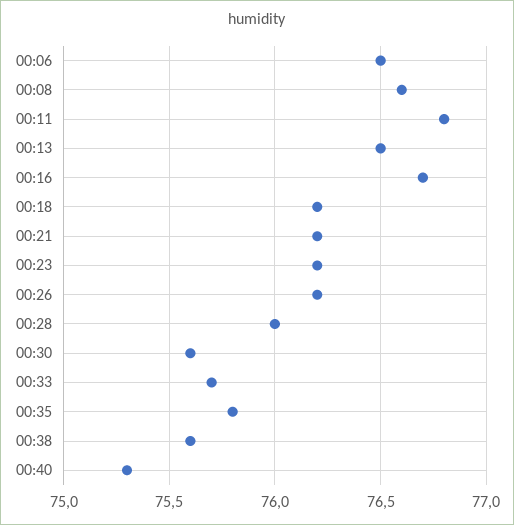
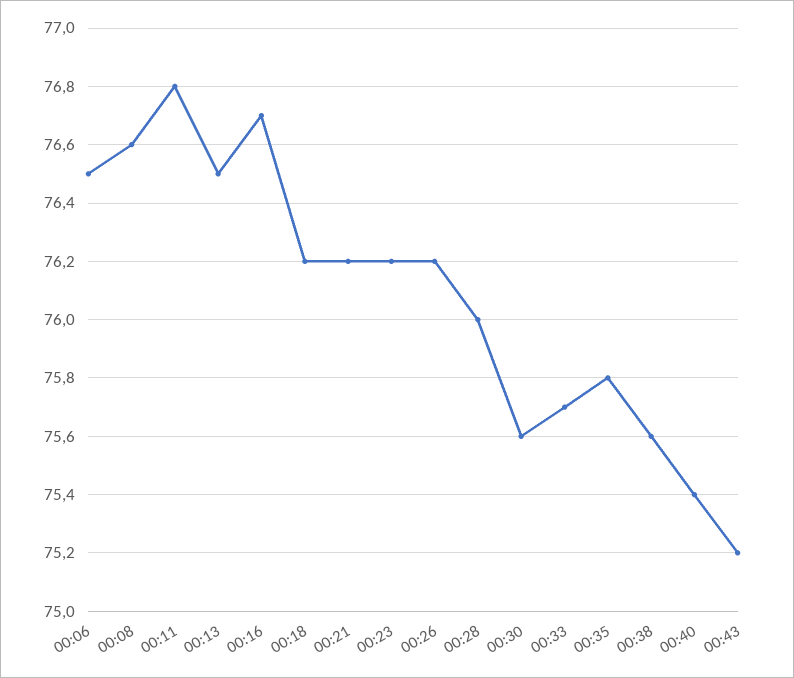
00:40: 75.3 -> 75.4
00:43: none -> 75.2

